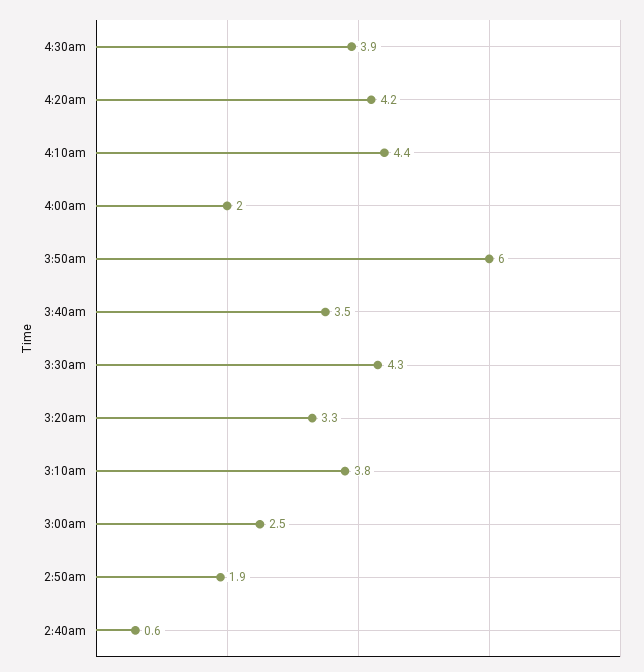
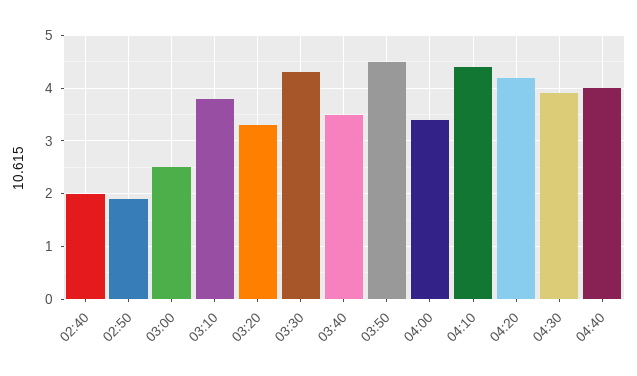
4:00am: 2 -> 3.5
3:50am: 6 -> 4.5
2:40am: 0.6 -> 2
04:40: none -> 4

